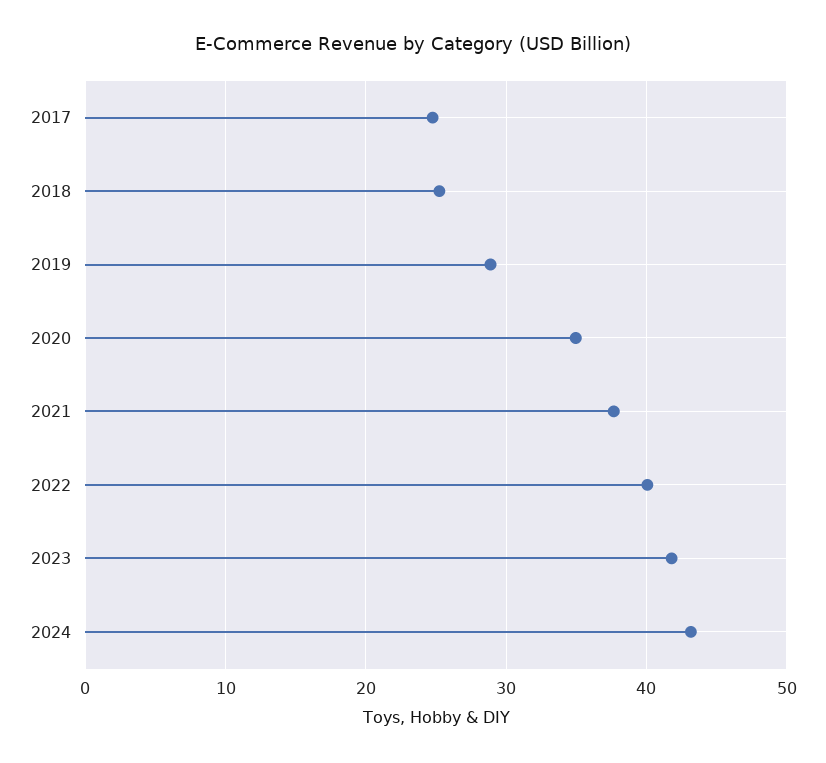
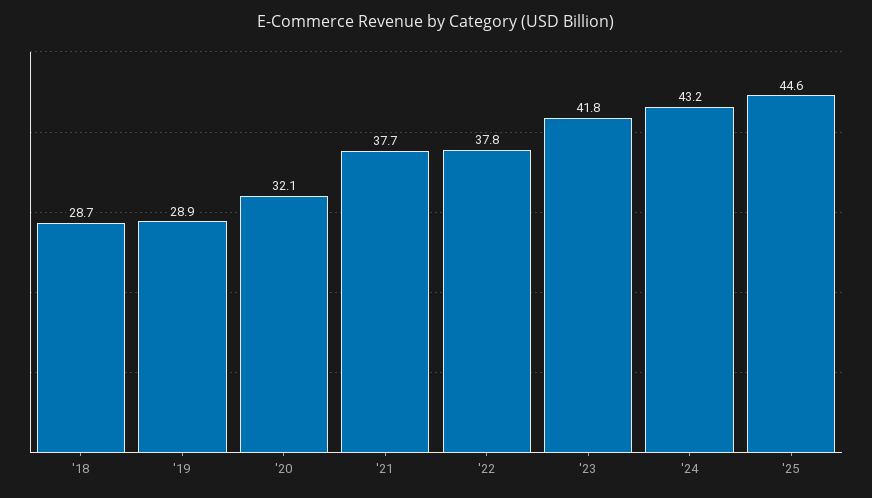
2017: 25 -> none
2018: 25 -> 28.7
2020: 35 -> 32.1
2022: 40 -> 37.8
'25: none -> 44.6

